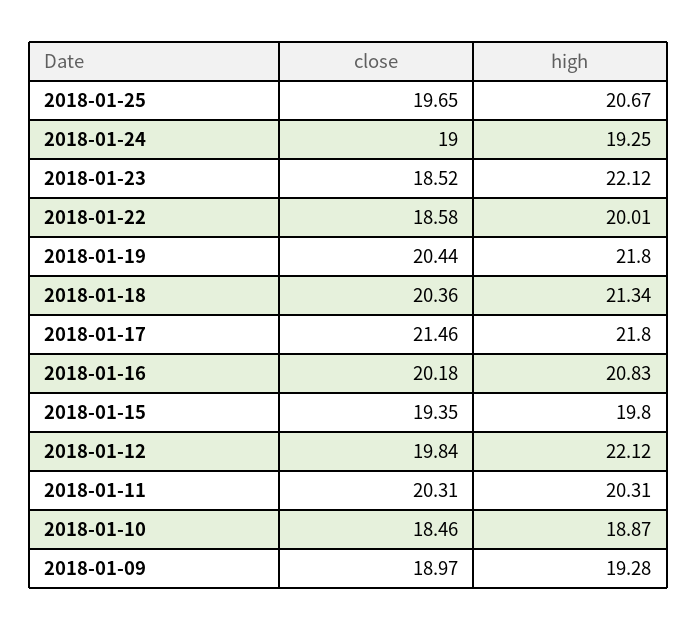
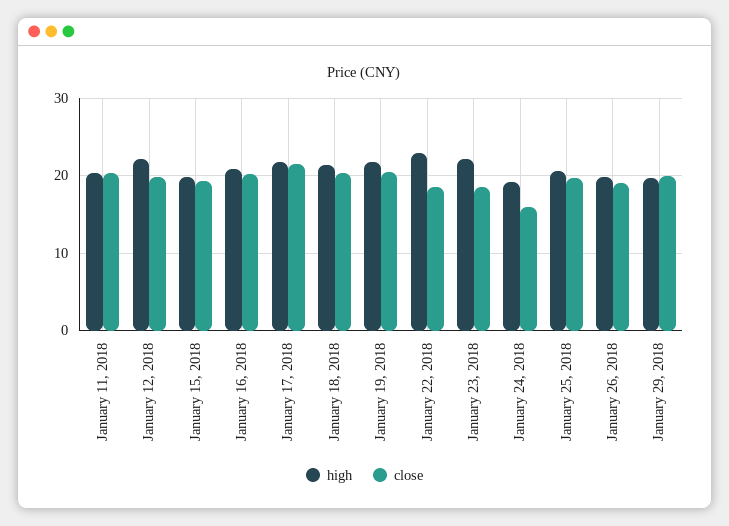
close, 2018-01-24: 19 -> 16
high, 2018-01-22: 20.01 -> 23
close, 2018-01-10: 18.46 -> none
high, 2018-01-10: 18.87 -> none
close, 2018-01-09: 18.97 -> none
high, 2018-01-09: 19.28 -> none
high, January 26, 2018: none -> 20
close, January 26, 2018: none -> 19
high, January 29, 2018: none -> 20
close, January 29, 2018: none -> 20

